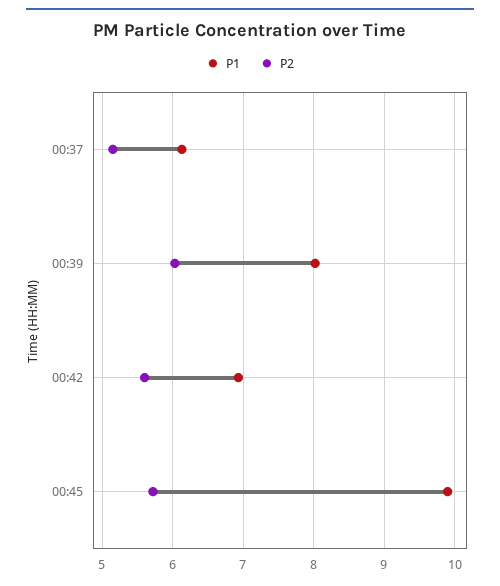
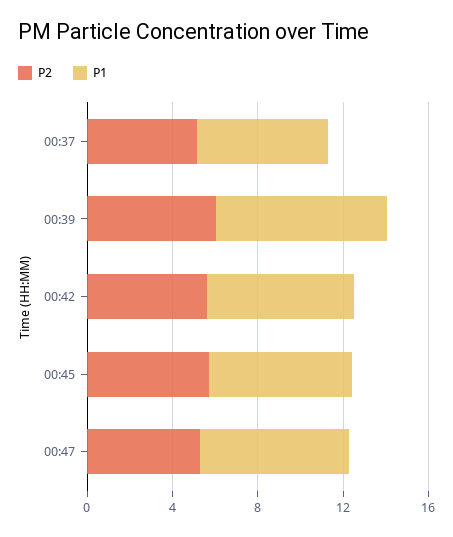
P1, 00:45: 9.9 -> 7
P2, 00:47: none -> 5
P1, 00:47: none -> 7

